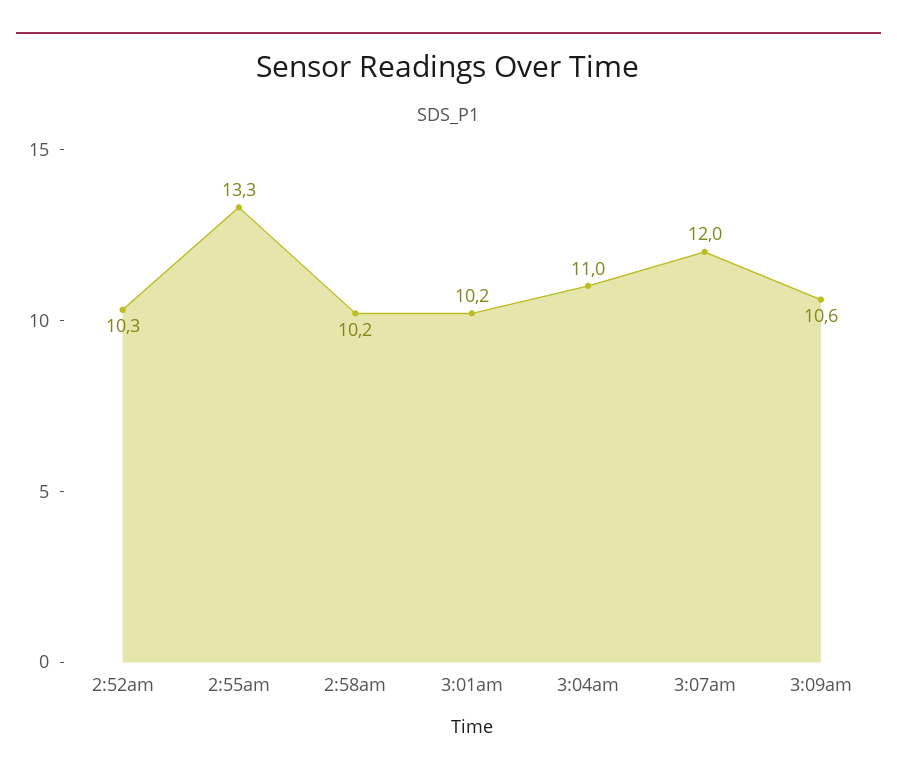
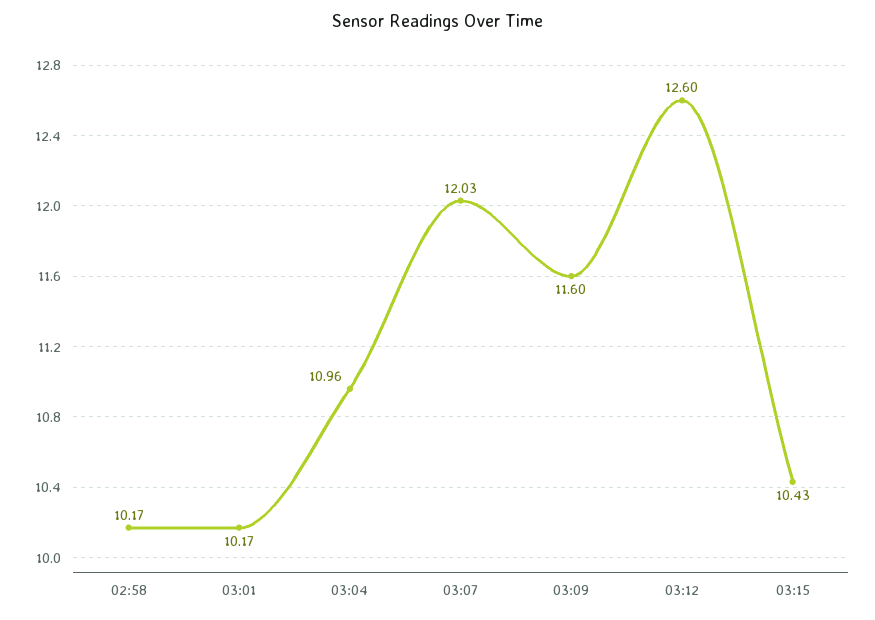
2:52am: 10.3 -> none
2:55am: 13.3 -> none
3:09am: 10.6 -> 11.6
03:12: none -> 12.6
03:15: none -> 10.43

